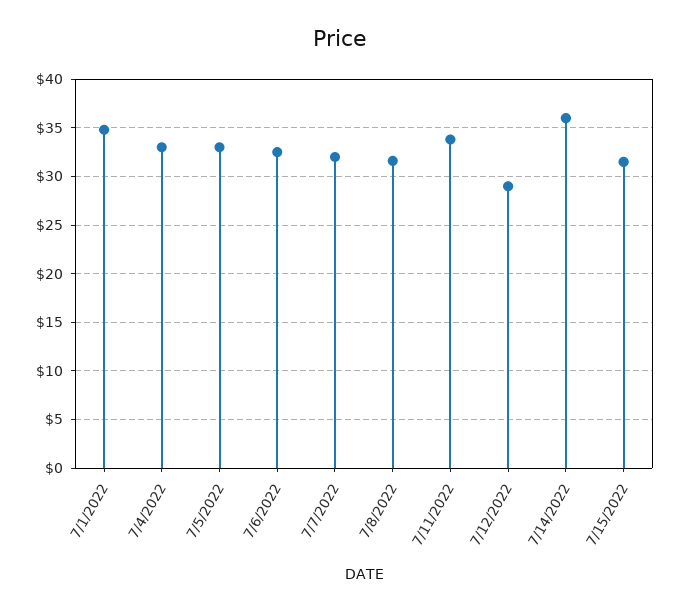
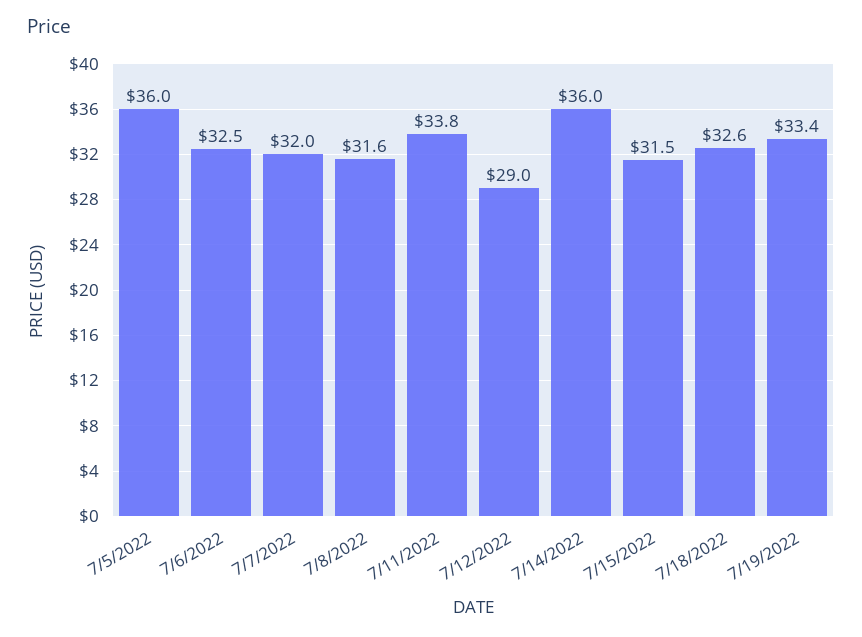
7/1/2022: 35 -> none
7/4/2022: 33 -> none
7/5/2022: 33 -> 36
7/18/2022: none -> 32.6
7/19/2022: none -> 33.4

